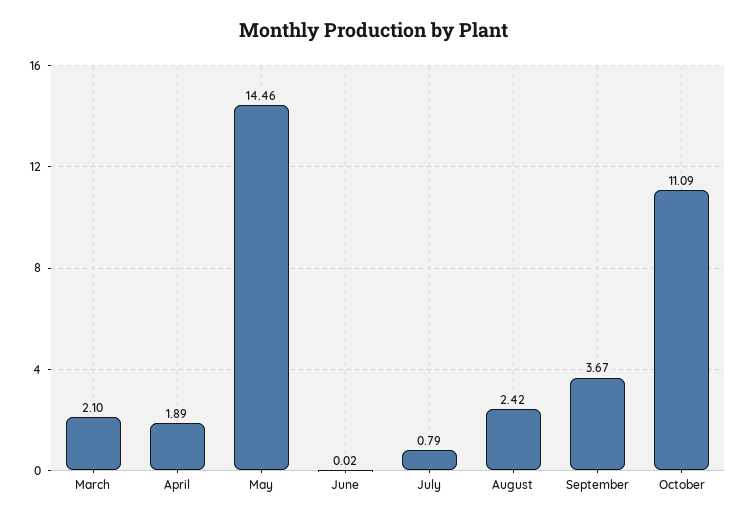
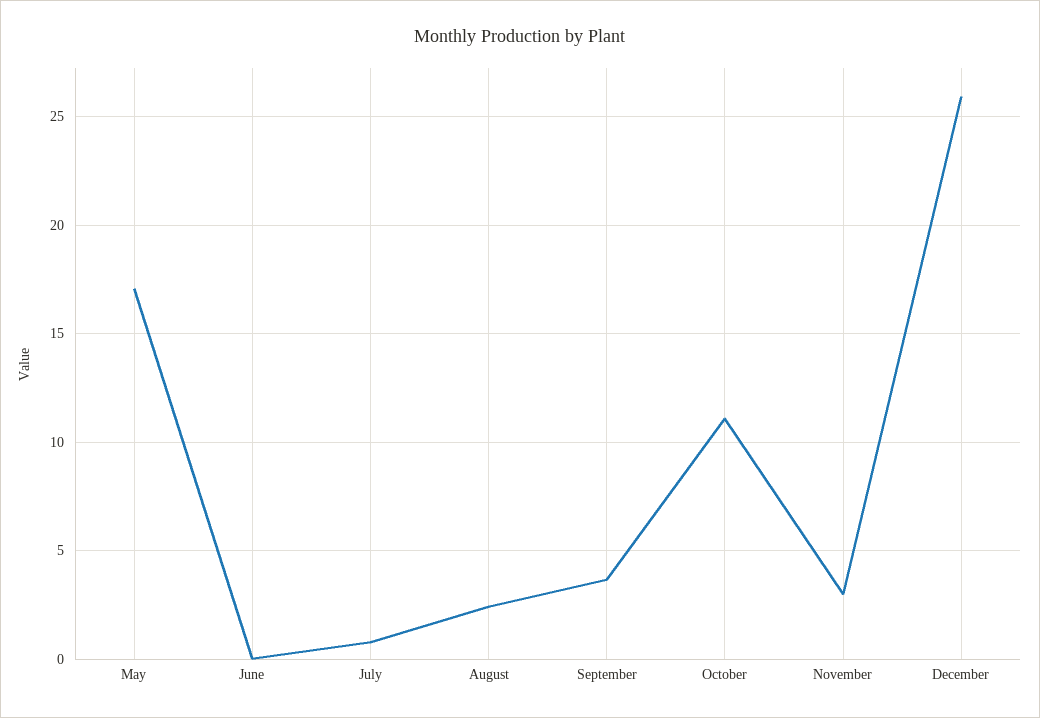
March: 2.1 -> none
April: 1.89 -> none
May: 14.46 -> 17
November: none -> 3
December: none -> 26

